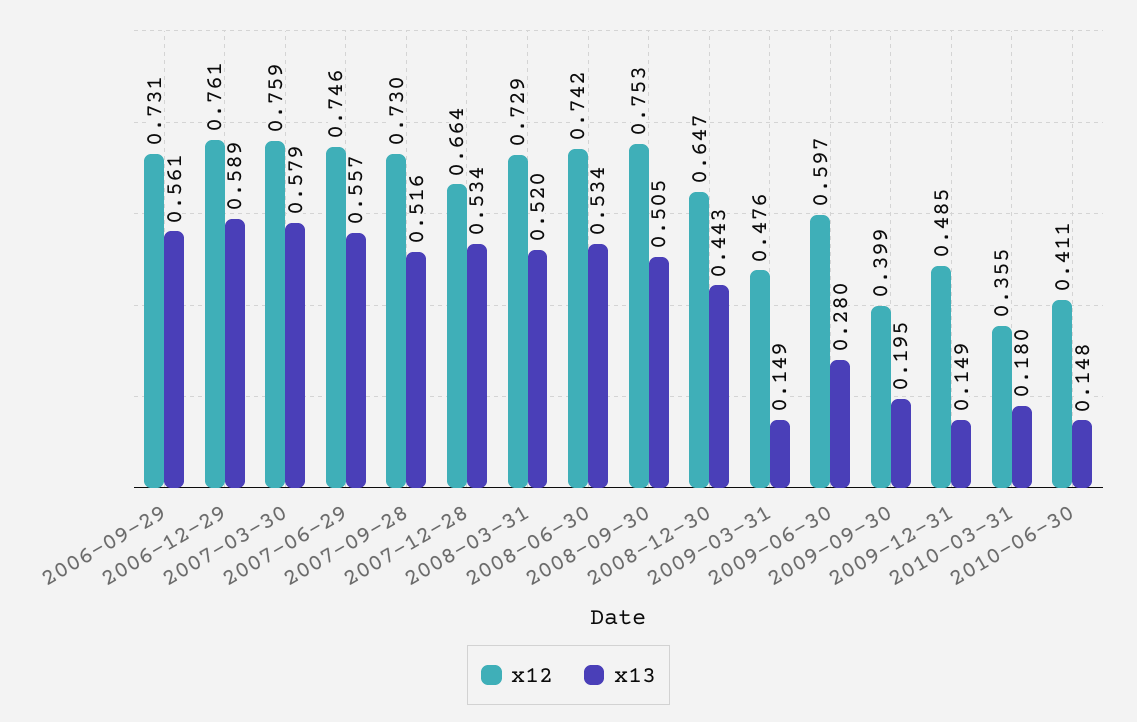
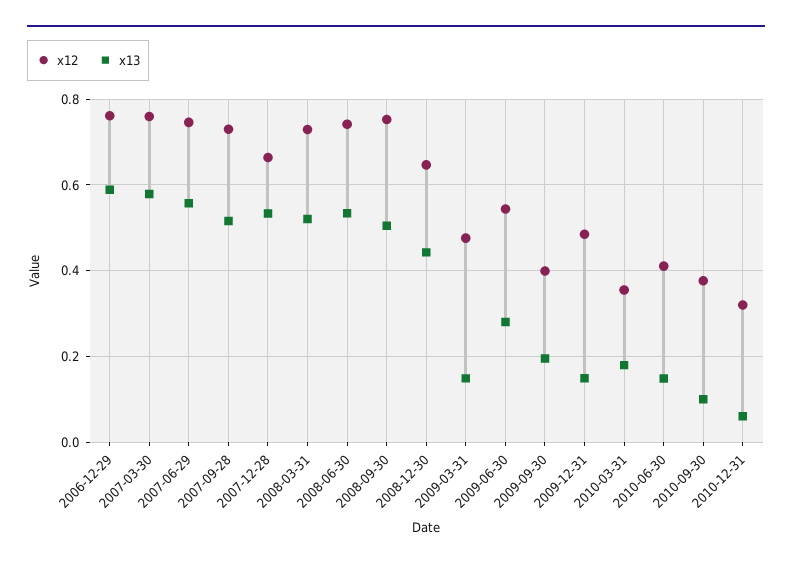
x12, 2006-09-29: 0.731 -> none
x13, 2006-09-29: 0.561 -> none
x12, 2009-06-30: 0.597 -> 0.54
x12, 2010-09-30: none -> 0.38
x13, 2010-09-30: none -> 0.1
x12, 2010-12-31: none -> 0.32
x13, 2010-12-31: none -> 0.06

